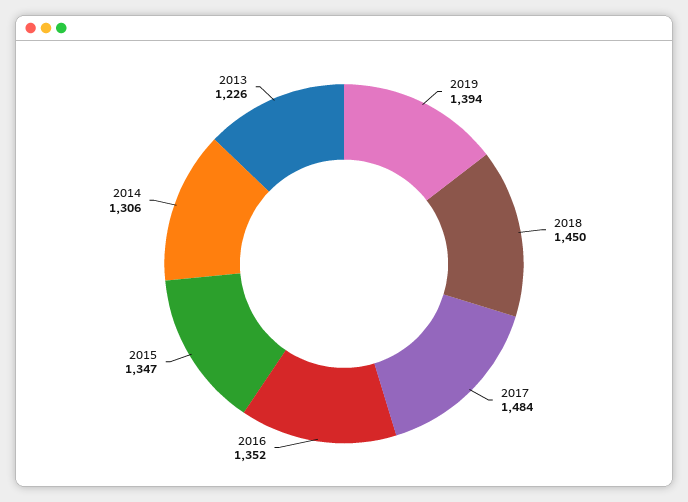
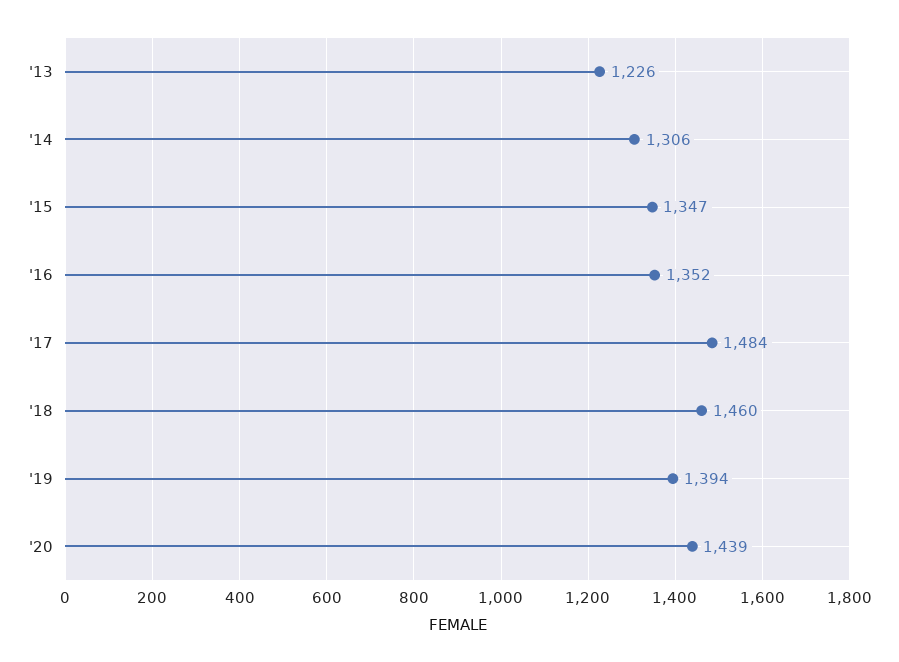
2018: 1450 -> 1460
'20: none -> 1439

